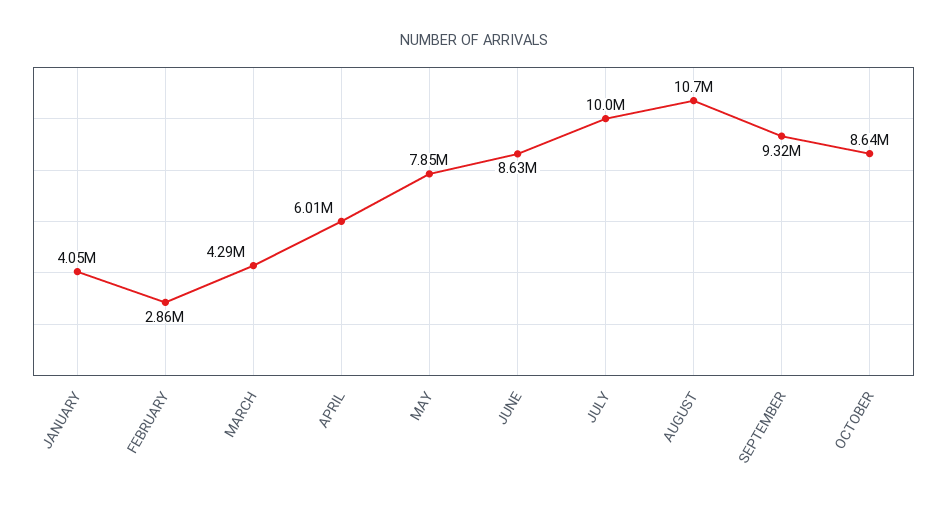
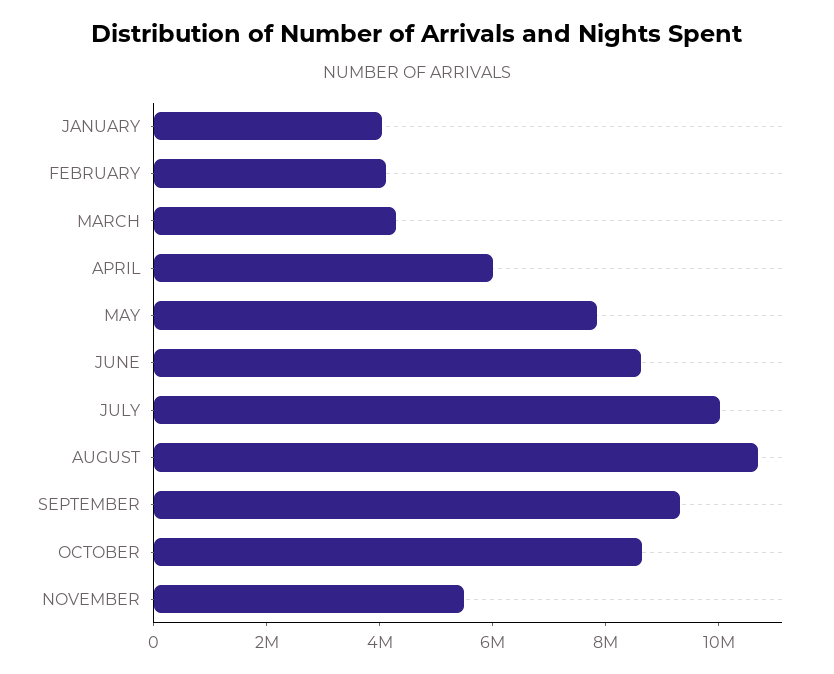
FEBRUARY: 2860000 -> 4000000
NOVEMBER: none -> 5500000

